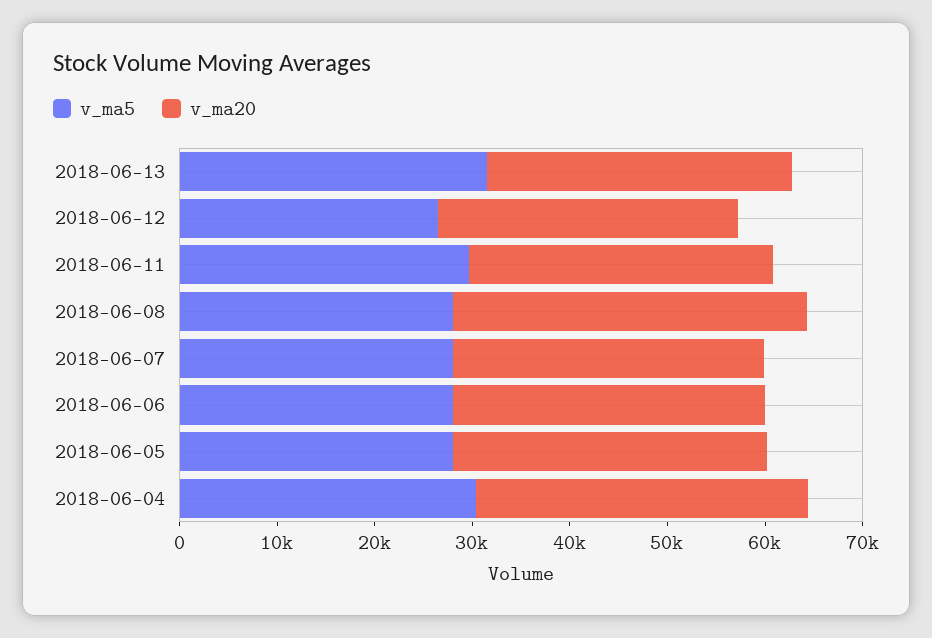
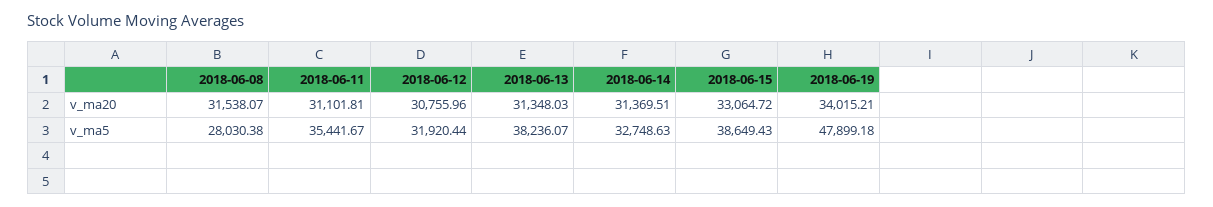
v_ma5, 2018-06-13: 32000 -> 38236.07
v_ma5, 2018-06-12: 26000 -> 31920.44
v_ma5, 2018-06-11: 30000 -> 35441.67
v_ma20, 2018-06-08: 36000 -> 31538.07
v_ma5, 2018-06-07: 28000 -> none
v_ma20, 2018-06-07: 32000 -> none
v_ma5, 2018-06-06: 28000 -> none
v_ma20, 2018-06-06: 32000 -> none
v_ma5, 2018-06-05: 28000 -> none
v_ma20, 2018-06-05: 32000 -> none
v_ma5, 2018-06-04: 30000 -> none
v_ma20, 2018-06-04: 34000 -> none
v_ma20, 2018-06-14: none -> 31369.51
v_ma20, 2018-06-15: none -> 33064.72
v_ma20, 2018-06-19: none -> 34015.21
v_ma5, 2018-06-14: none -> 32748.63
v_ma5, 2018-06-15: none -> 38649.43
v_ma5, 2018-06-19: none -> 47899.18

